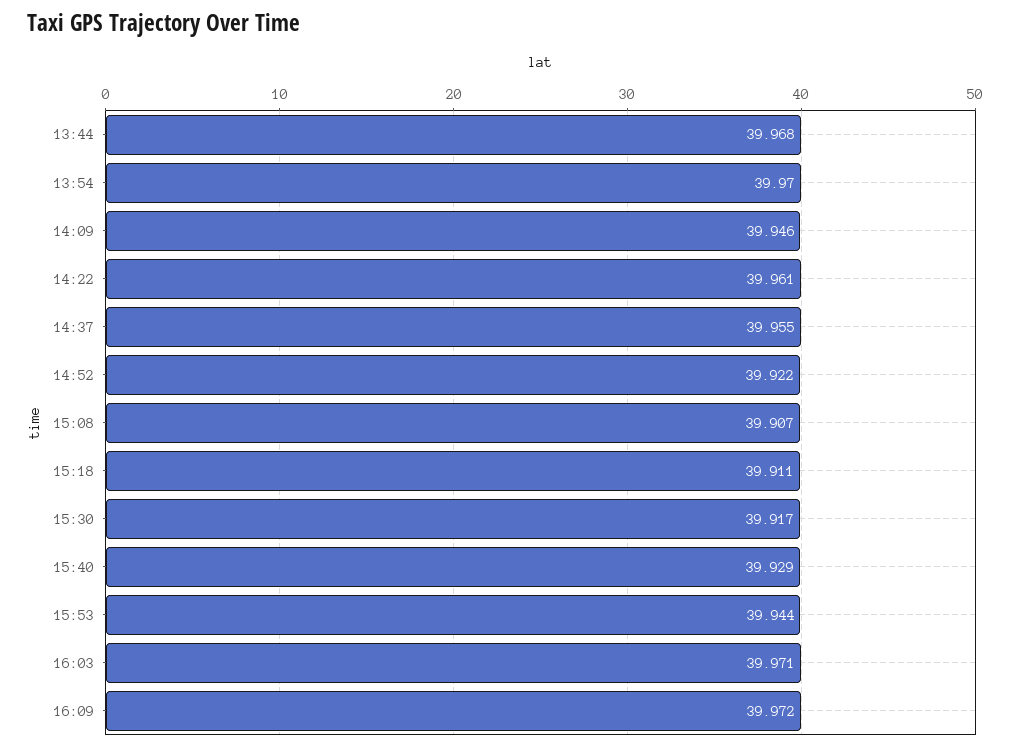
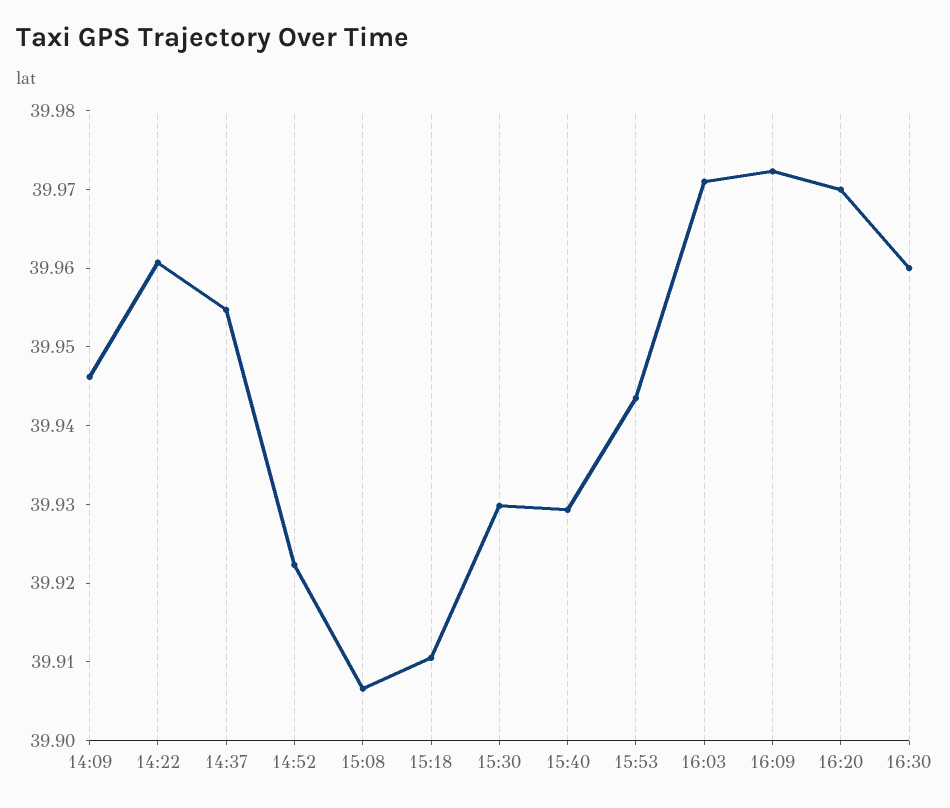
13:44: 39.968 -> none
13:54: 39.97 -> none
15:30: 39.917 -> 39.93
16:20: none -> 39.97
16:30: none -> 39.96

